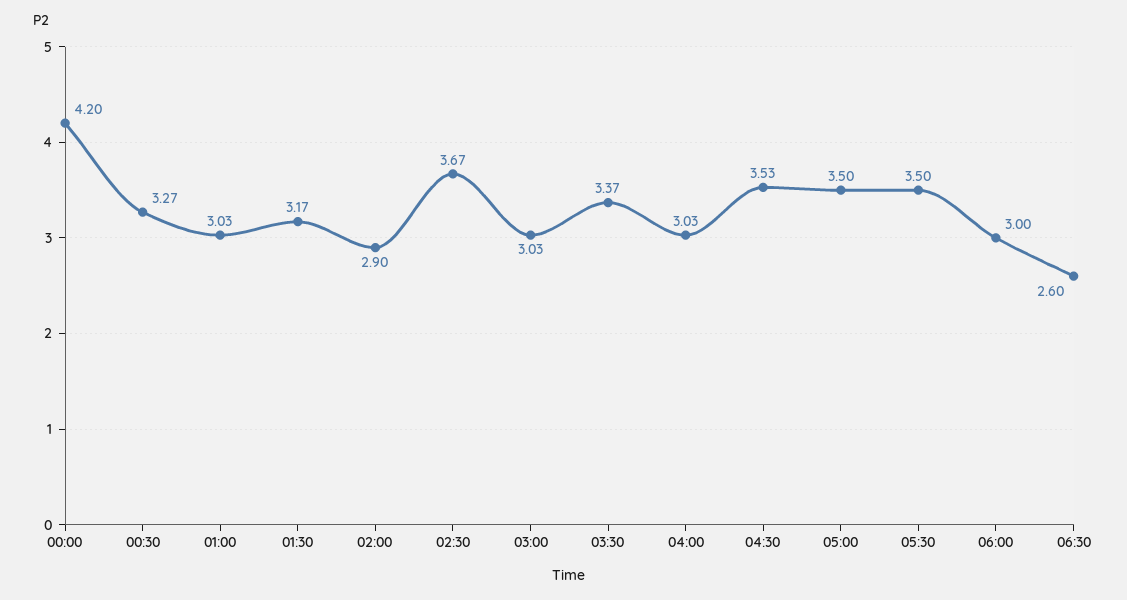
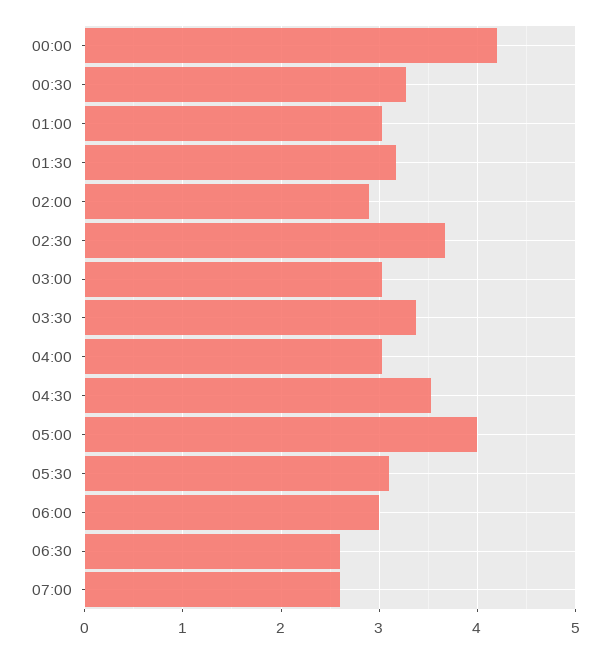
05:00: 3.5 -> 4
05:30: 3.5 -> 3.1
07:00: none -> 2.6

